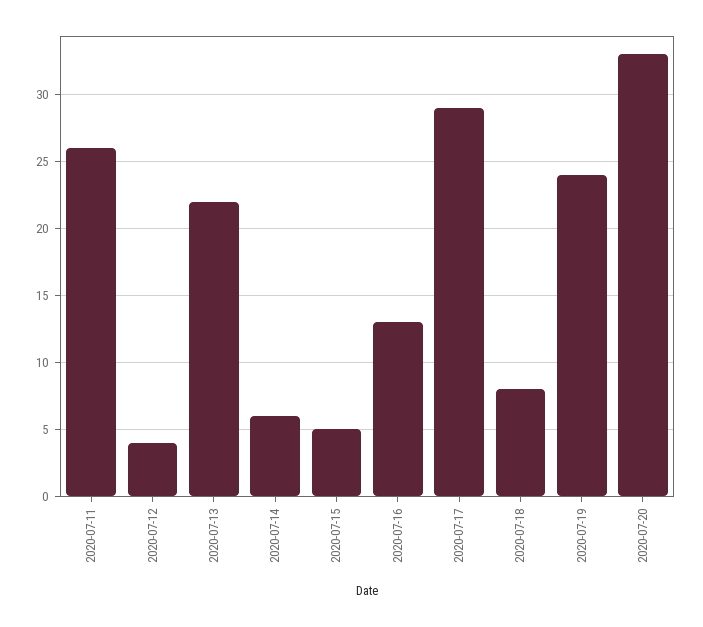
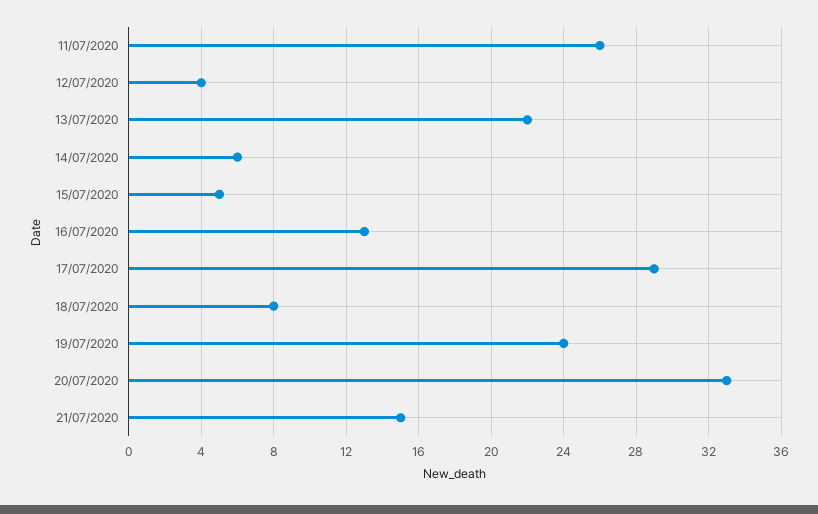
21/07/2020: none -> 15

